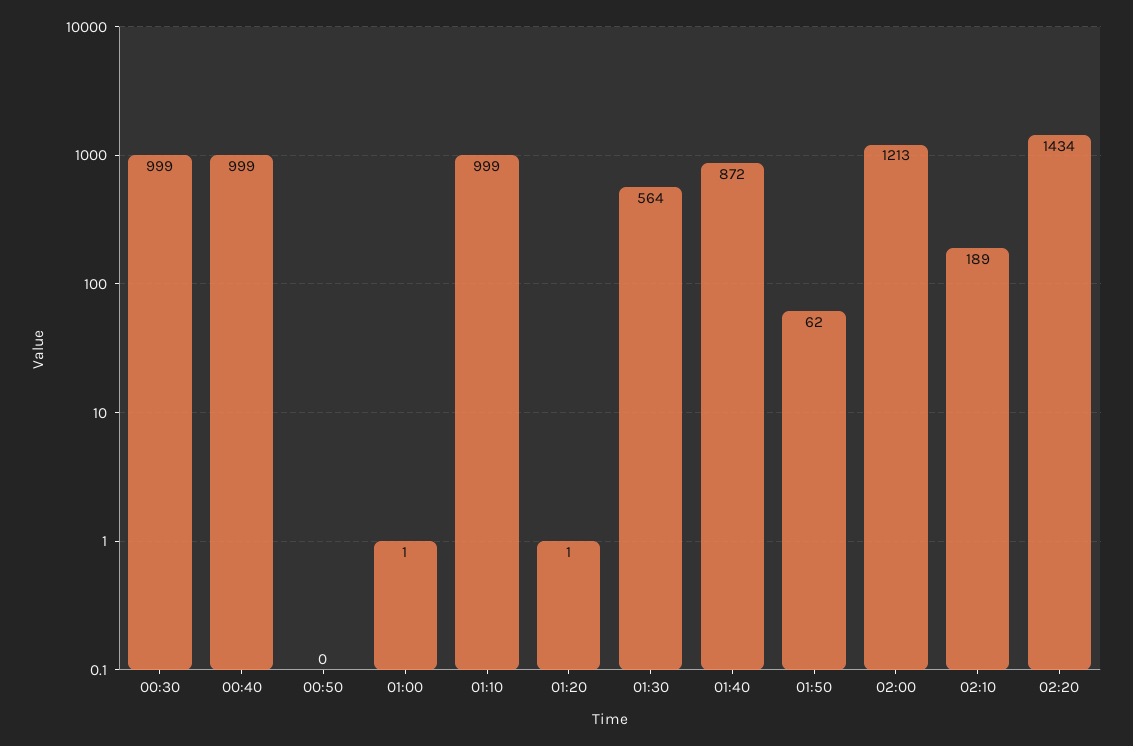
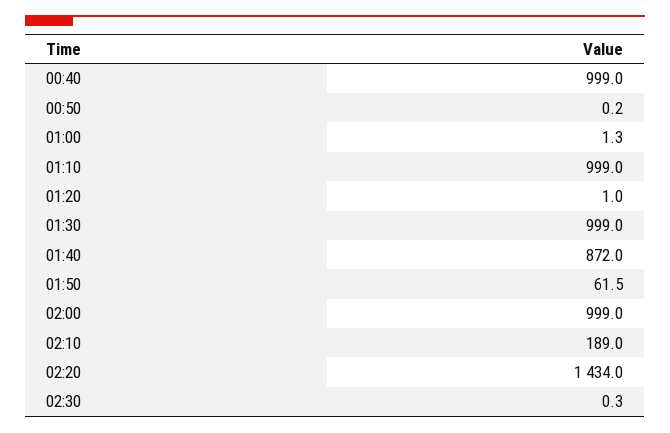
00:30: 999 -> none
01:30: 564 -> 999
02:00: 1213 -> 999
02:30: none -> 0.3

